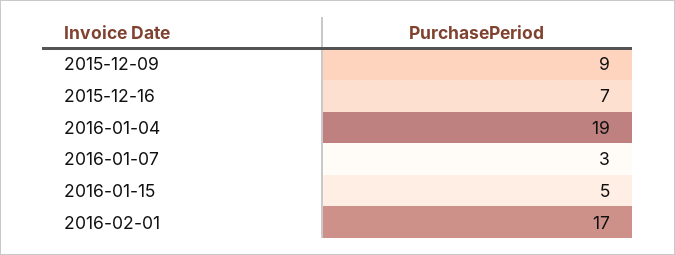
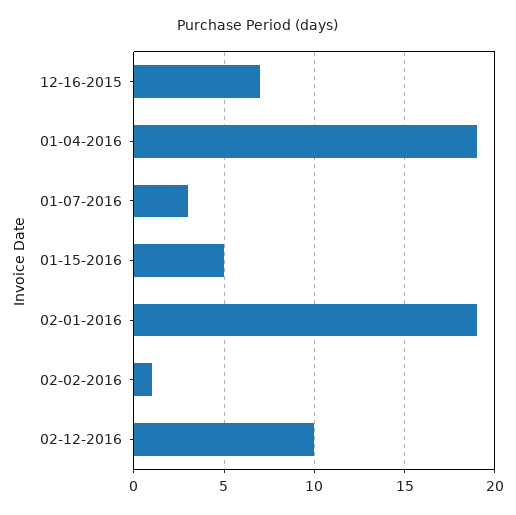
2015-12-09: 9 -> none
2016-02-01: 17 -> 19
02-02-2016: none -> 1
02-12-2016: none -> 10

